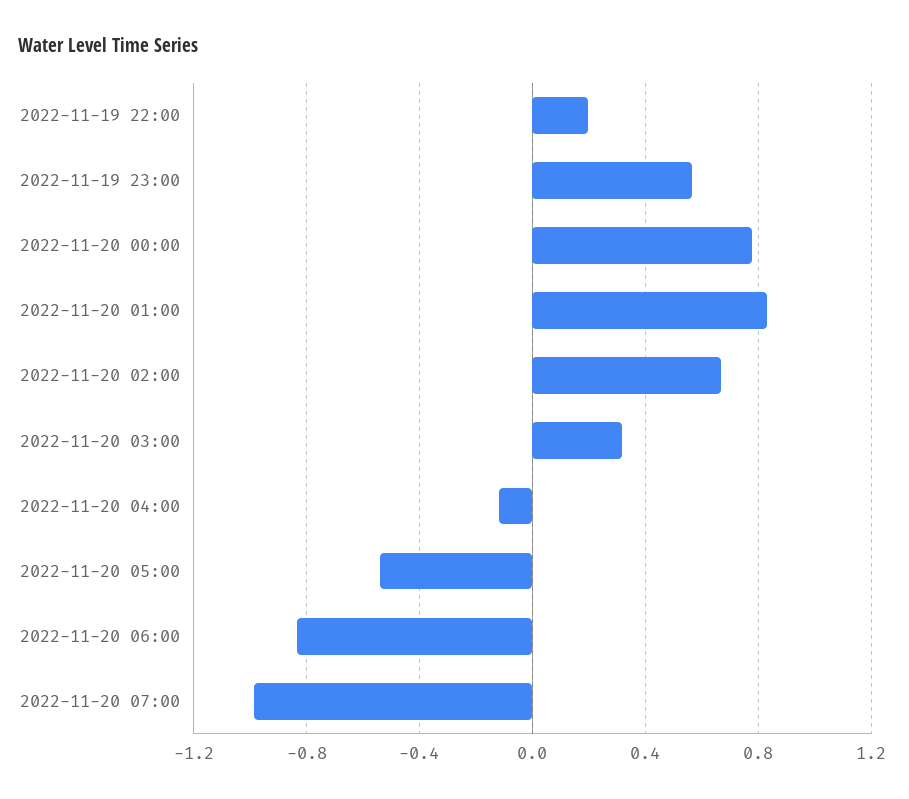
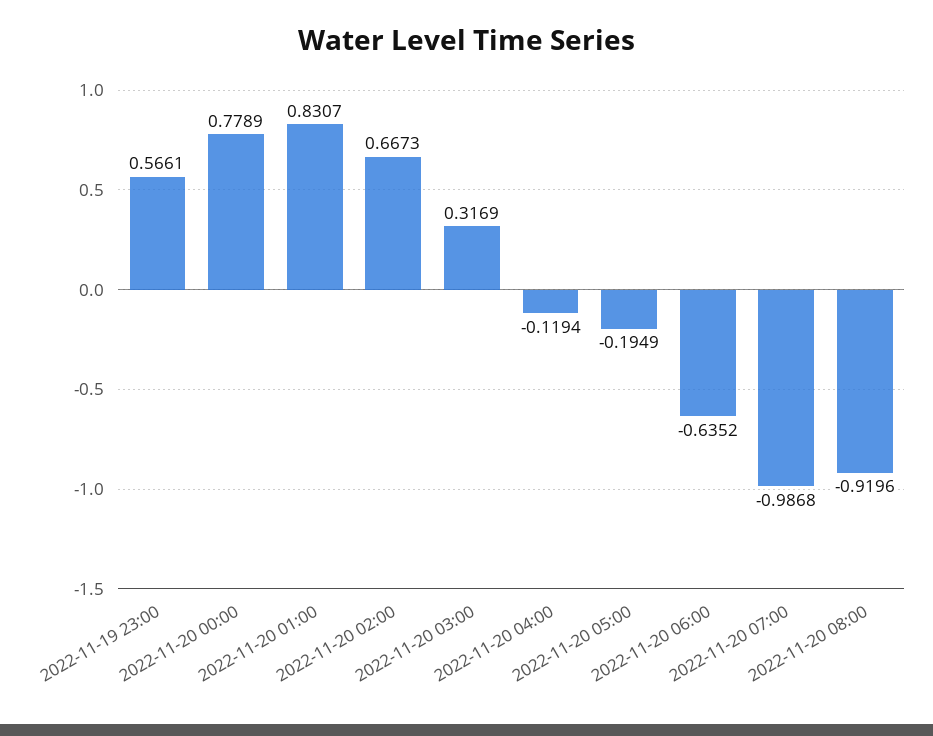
2022-11-19 22:00: 0.2 -> none
2022-11-20 05:00: -0.55 -> -0.1949
2022-11-20 06:00: -0.85 -> -0.6352
2022-11-20 08:00: none -> -0.9196

